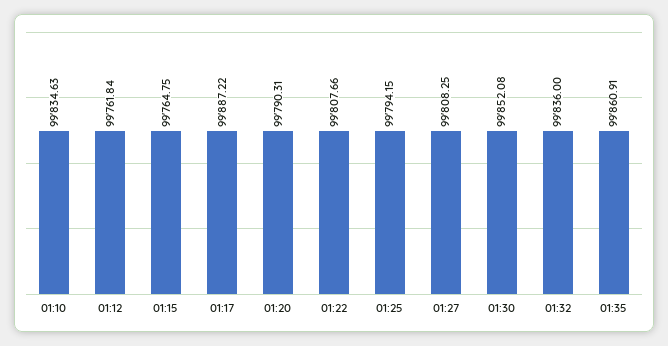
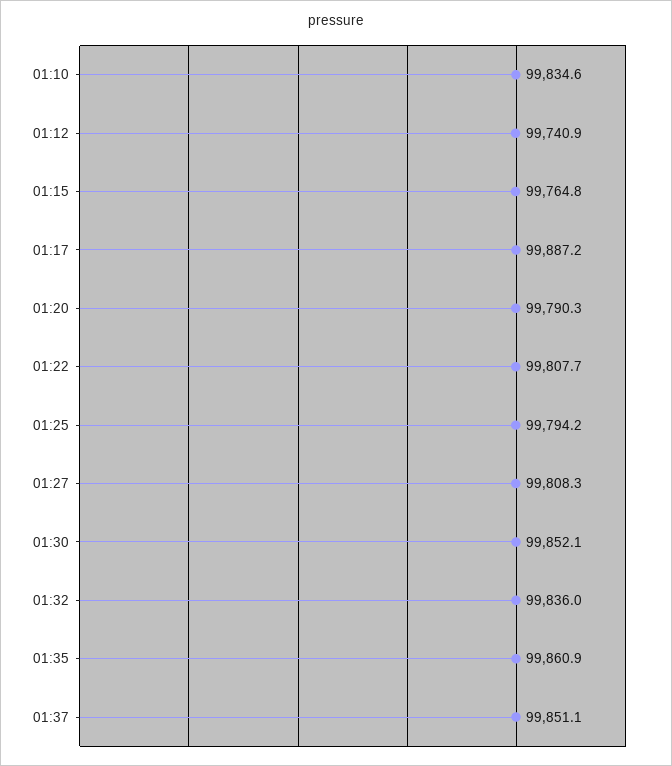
01:12: 99761.84 -> 99740.9
01:37: none -> 99851.1

